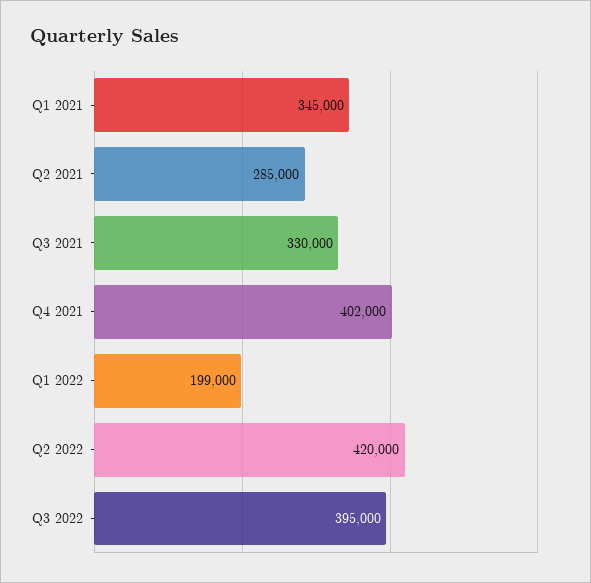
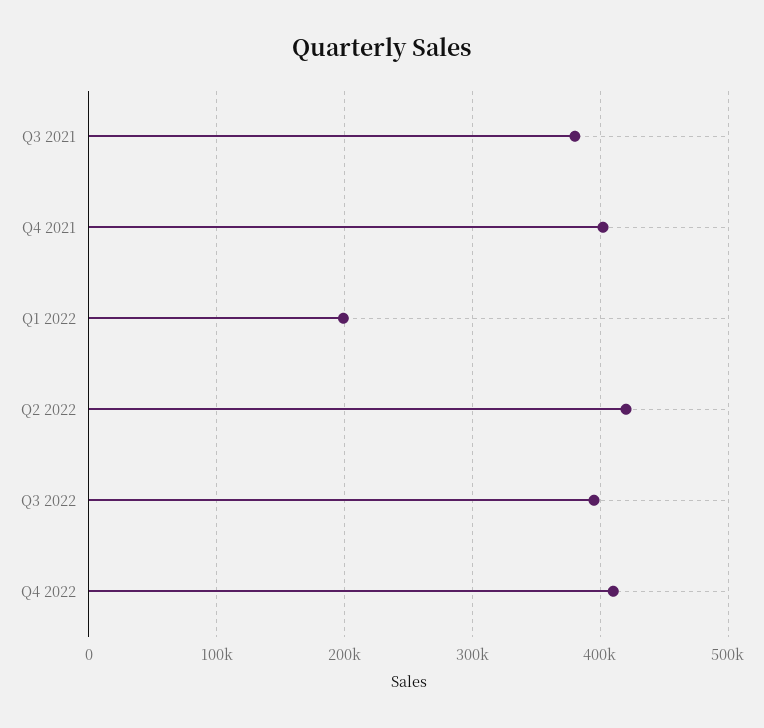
Q1 2021: 345000 -> none
Q2 2021: 285000 -> none
Q3 2021: 330000 -> 380000
Q4 2022: none -> 410000

